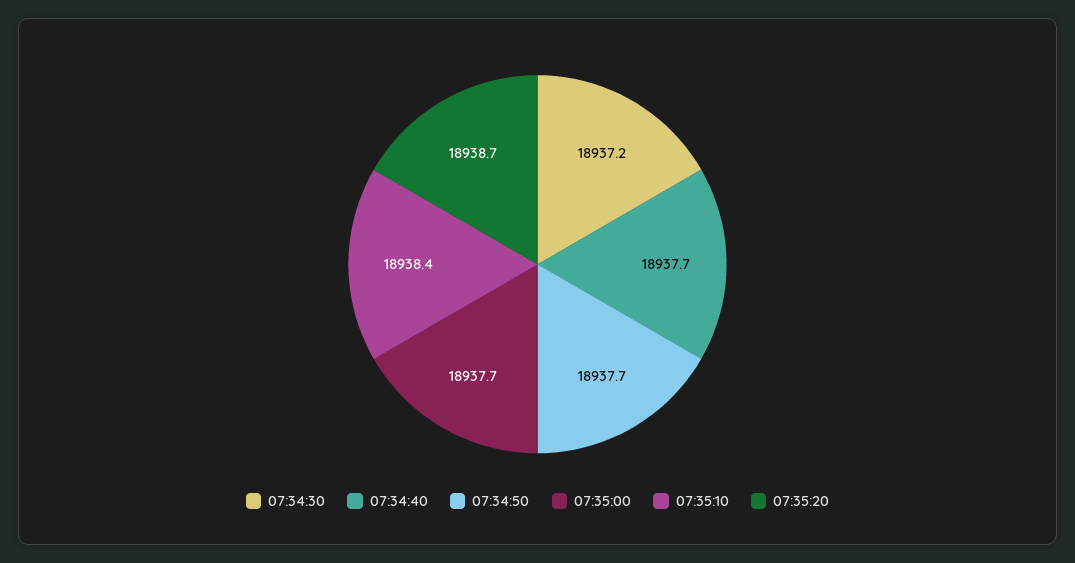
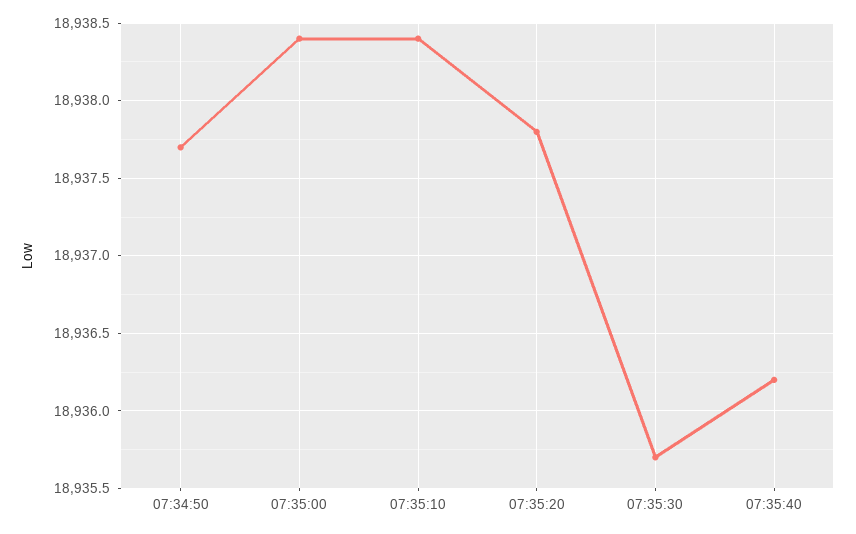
07:34:30: 18937.2 -> none
07:34:40: 18937.7 -> none
07:35:00: 18937.7 -> 18938.4
07:35:20: 18938.7 -> 18937.8
07:35:30: none -> 18935.7
07:35:40: none -> 18936.2

